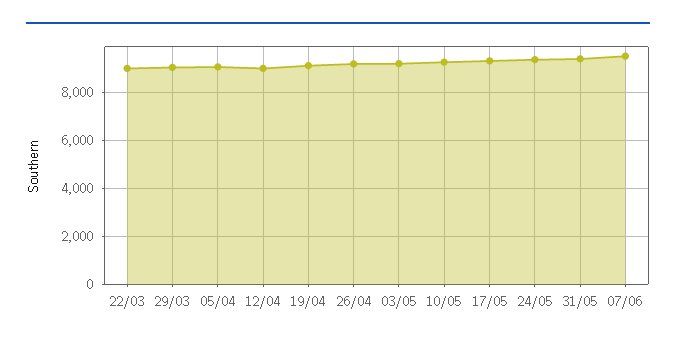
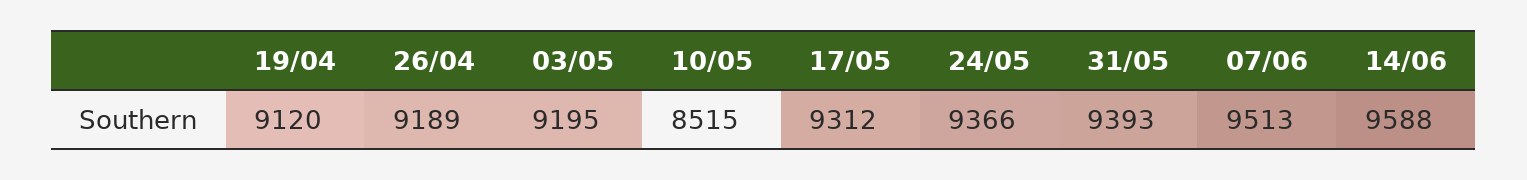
22/03: 9000 -> none
29/03: 9000 -> none
05/04: 9000 -> none
12/04: 9000 -> none
10/05: 9250 -> 8515
14/06: none -> 9588

